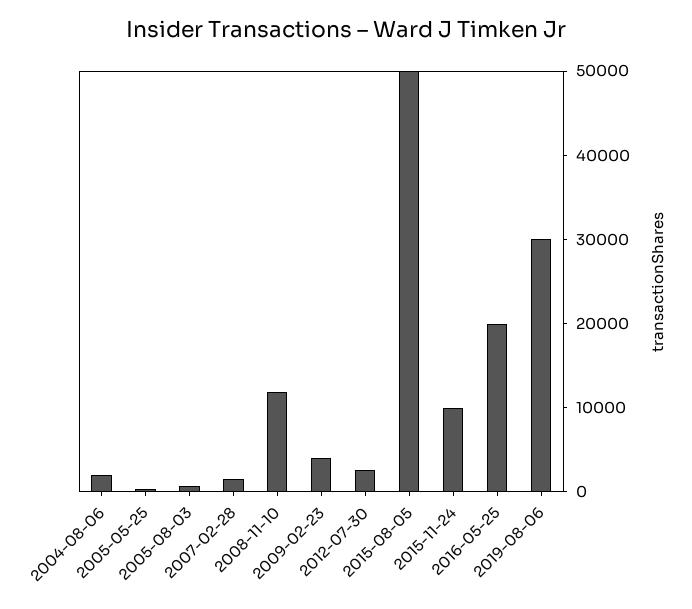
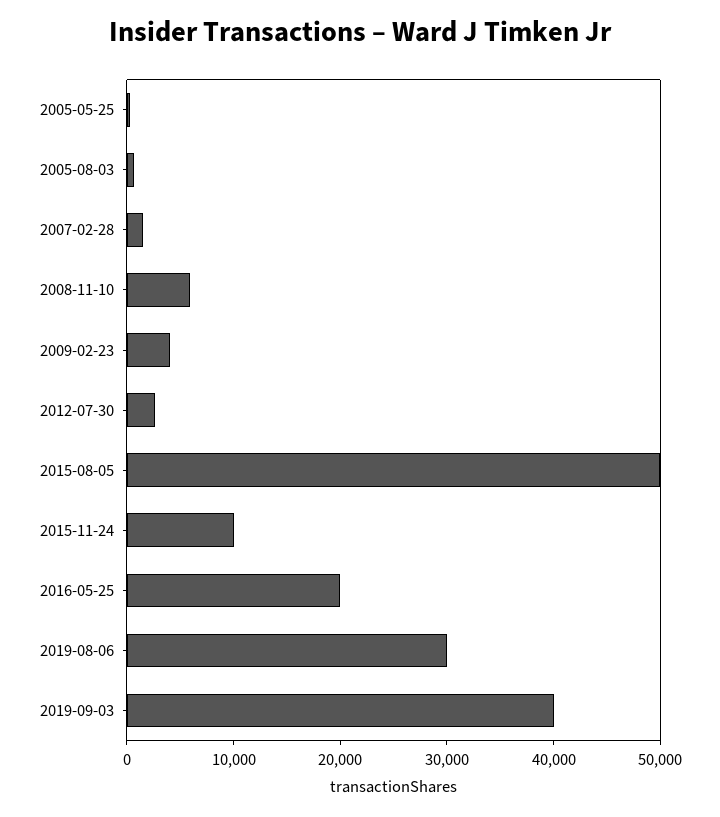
2004-08-06: 2000 -> none
2008-11-10: 12000 -> 6000
2019-09-03: none -> 40000

